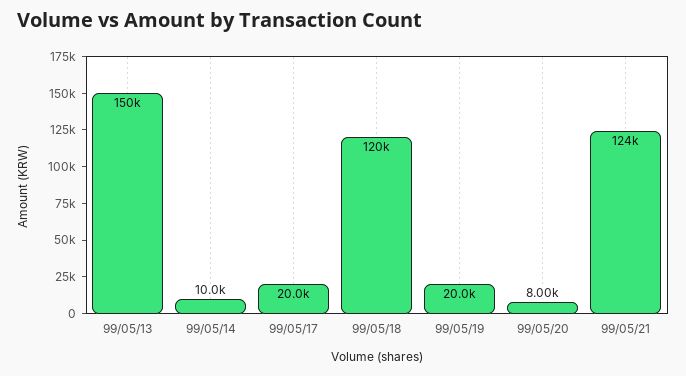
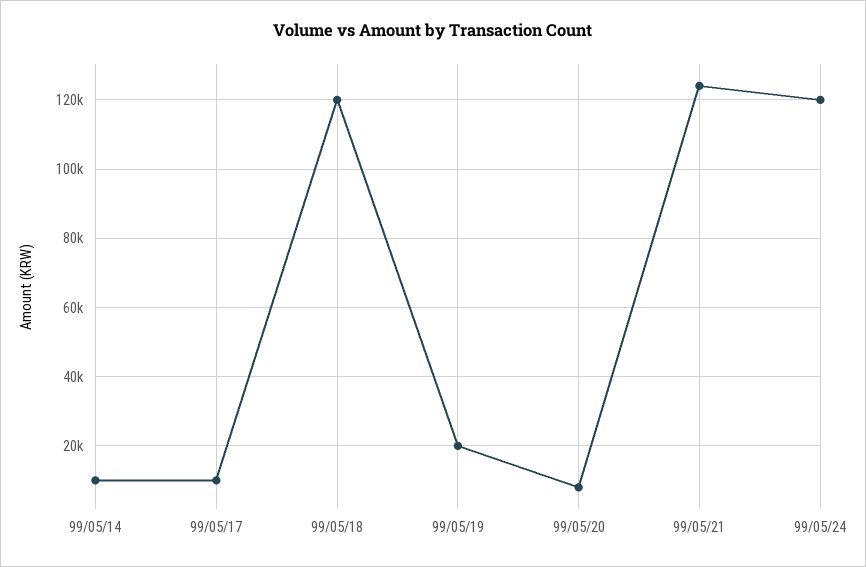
99/05/13: 150000 -> none
99/05/17: 20000 -> 10000
99/05/24: none -> 120000

